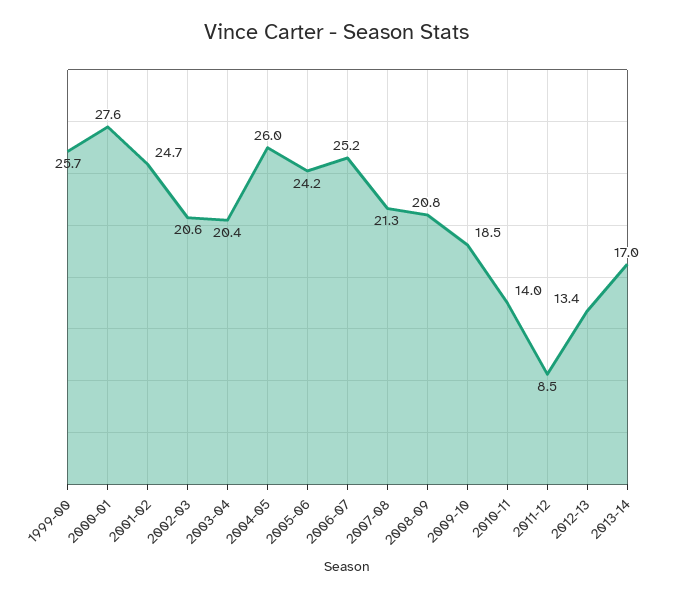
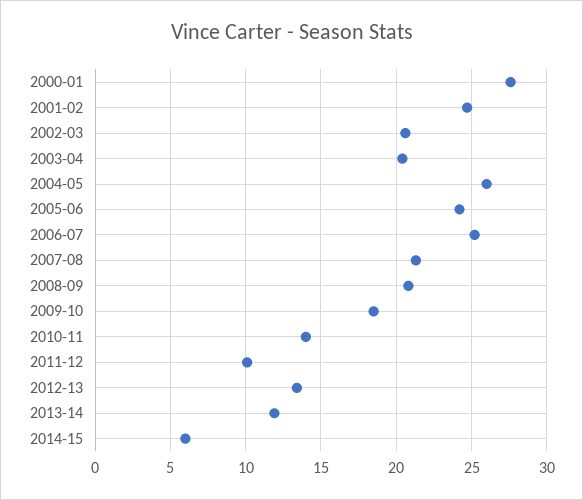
1999-00: 25.7 -> none
2011-12: 8.5 -> 10
2013-14: 17 -> 12
2014-15: none -> 6

